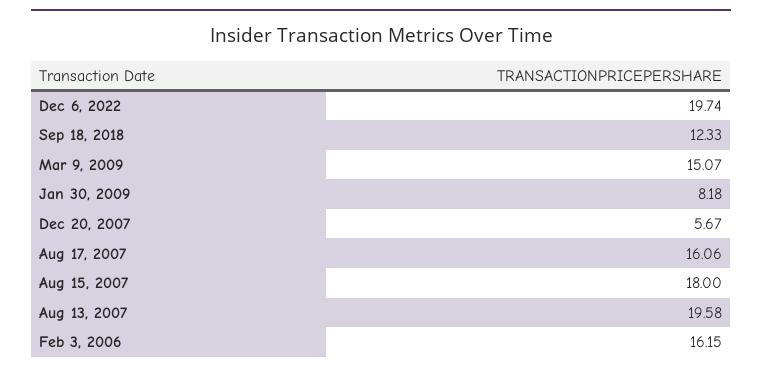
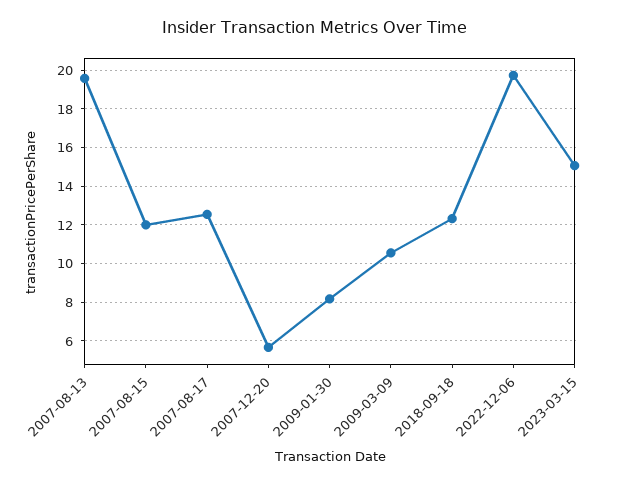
Mar 9, 2009: 15.07 -> 10.5
Aug 17, 2007: 16.06 -> 12.5
Aug 15, 2007: 18 -> 12
Feb 3, 2006: 16.15 -> none
2023-03-15: none -> 15

